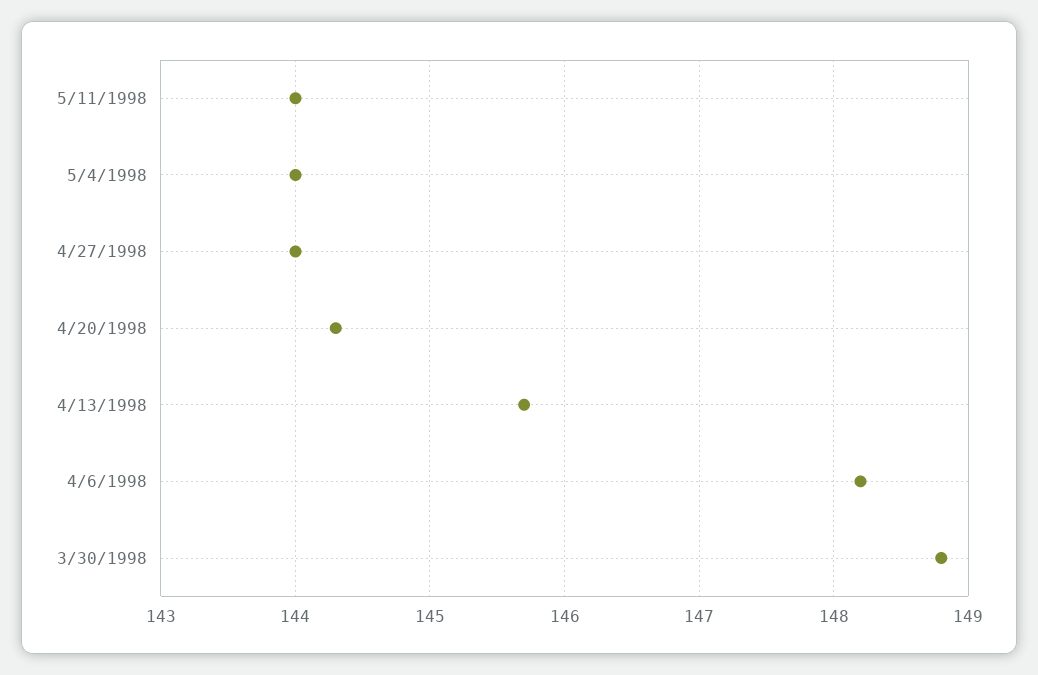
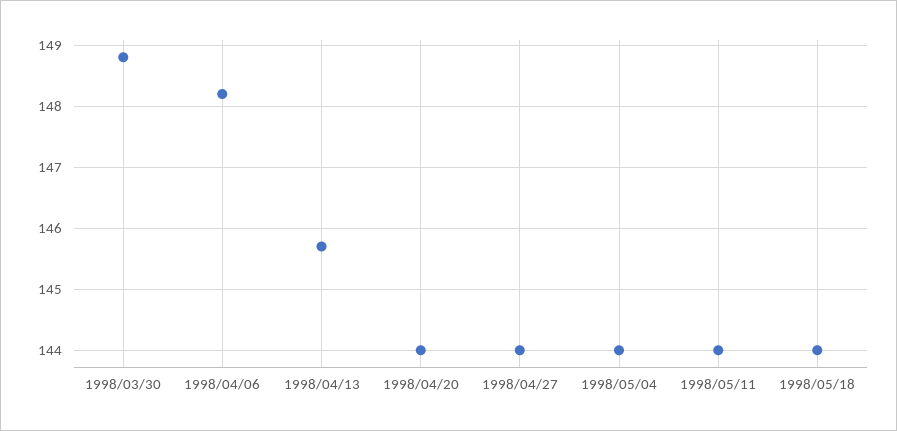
4/20/1998: 144.3 -> 144
1998/05/18: none -> 144

